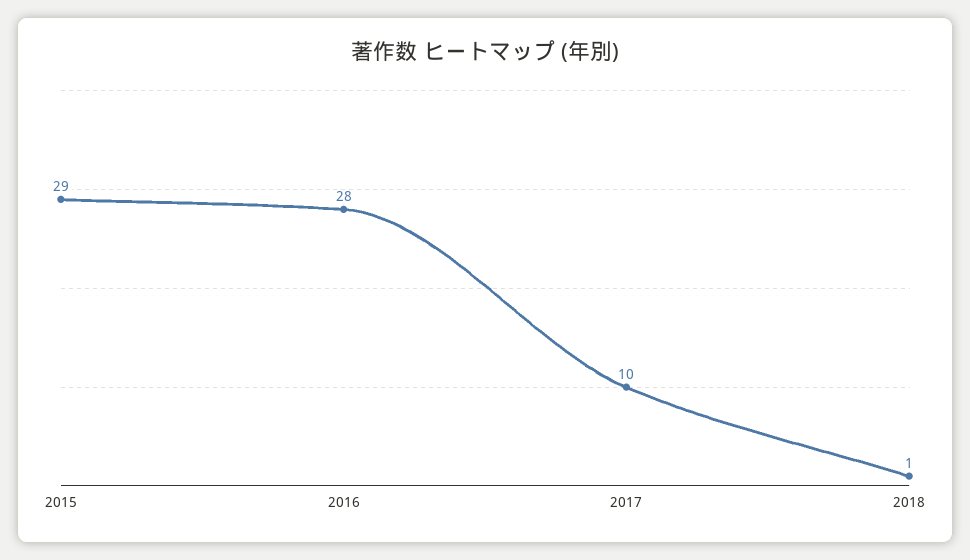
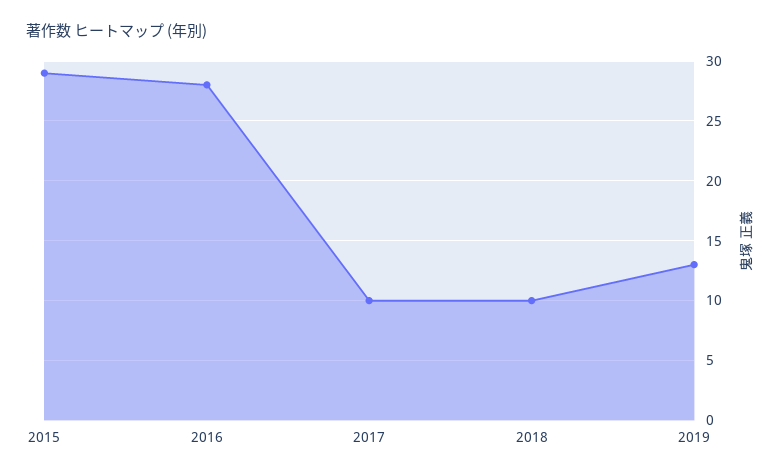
2018: 1 -> 10
2019: none -> 13

